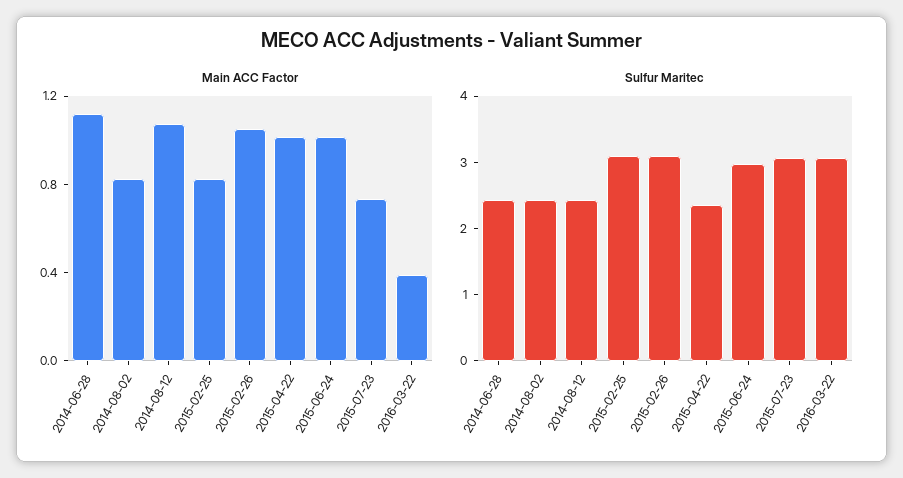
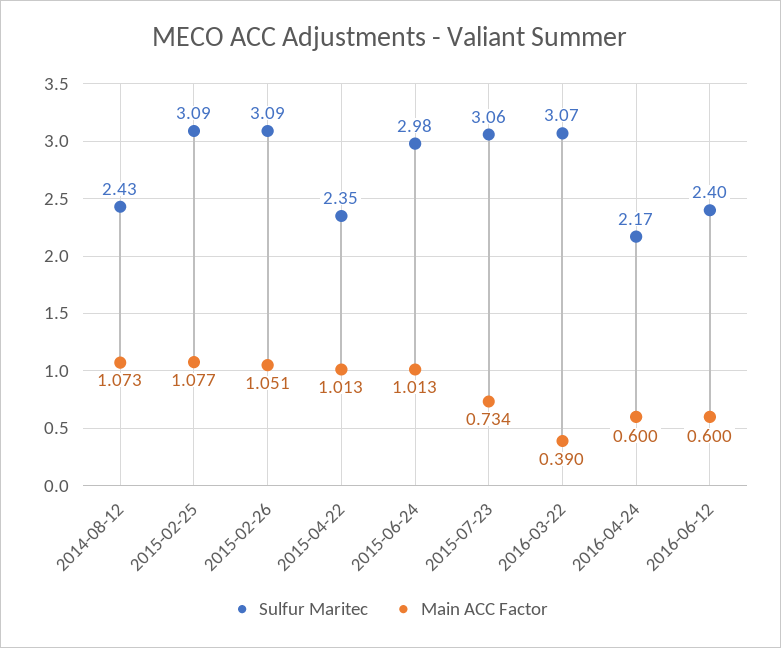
Main ACC Factor, 2014-06-28: 1.1 -> none
Main ACC Factor, 2014-08-02: 0.8 -> none
Main ACC Factor, 2015-02-25: 0.8 -> 1.077
Sulfur Maritec, 2014-06-28: 2.4 -> none
Sulfur Maritec, 2014-08-02: 2.4 -> none
Sulfur Maritec, 2016-04-24: none -> 2.17
Main ACC Factor, 2016-04-24: none -> 0.6
Sulfur Maritec, 2016-06-12: none -> 2.4
Main ACC Factor, 2016-06-12: none -> 0.6

